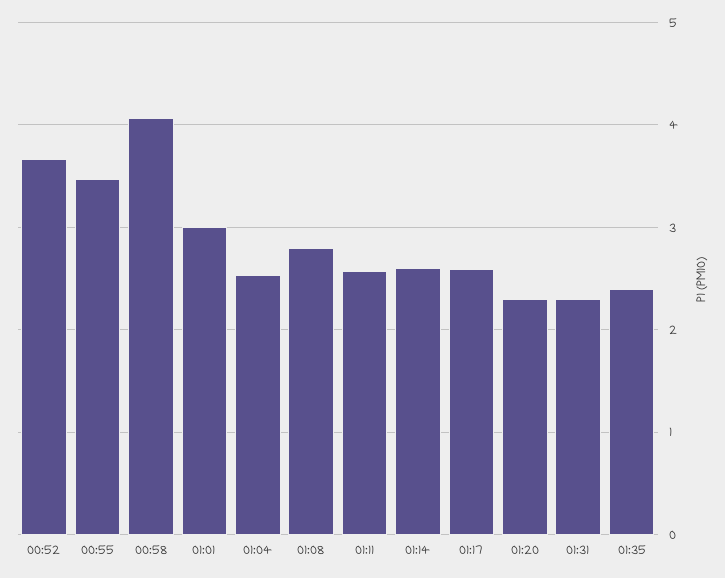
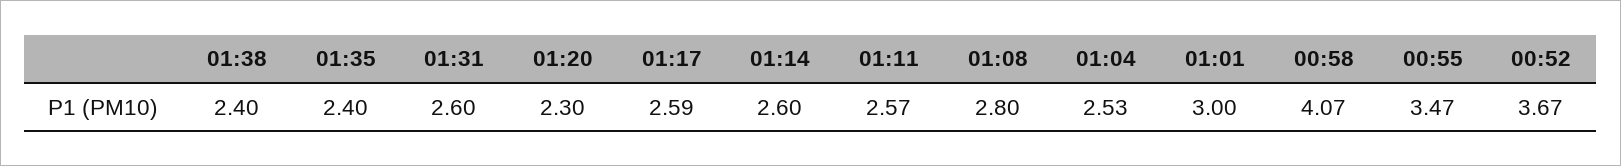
01:31: 2.3 -> 2.6
01:38: none -> 2.4

